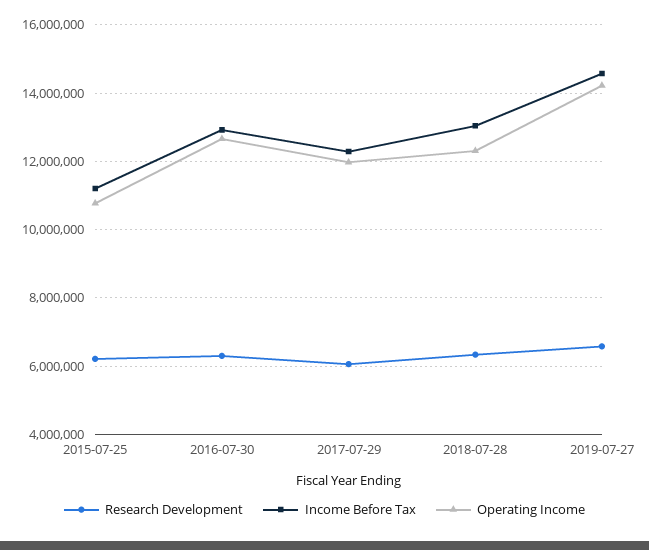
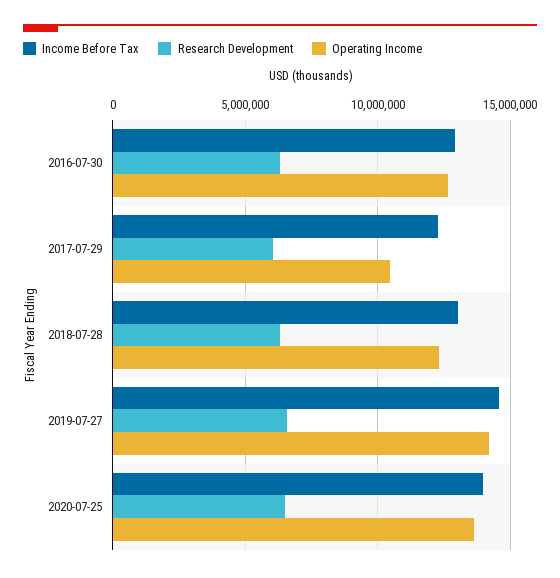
Research Development, 2015-07-25: 6200000 -> none
Income Before Tax, 2015-07-25: 11200000 -> none
Operating Income, 2015-07-25: 10800000 -> none
Operating Income, 2017-07-29: 12000000 -> 10500000
Income Before Tax, 2020-07-25: none -> 14000000
Research Development, 2020-07-25: none -> 6500000
Operating Income, 2020-07-25: none -> 13500000

